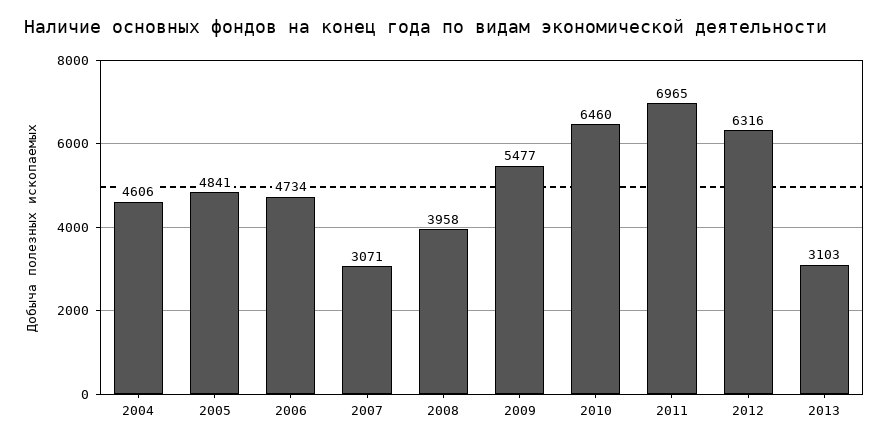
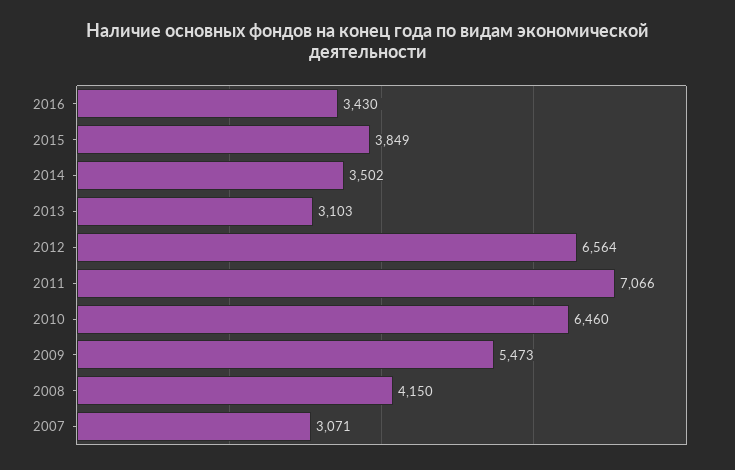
2004: 4606 -> none
2005: 4841 -> none
2006: 4734 -> none
2008: 3958 -> 4150
2009: 5477 -> 5473
2011: 6965 -> 7066
2012: 6316 -> 6564
2016: none -> 3430
2015: none -> 3849
2014: none -> 3502

